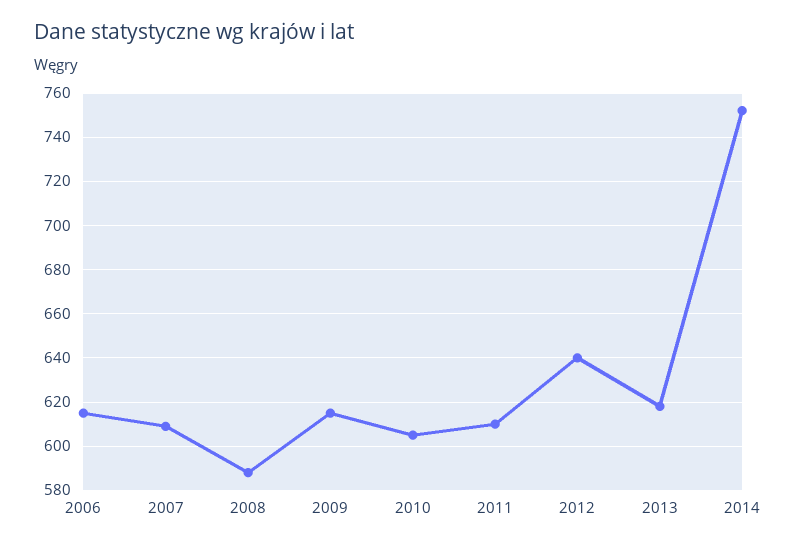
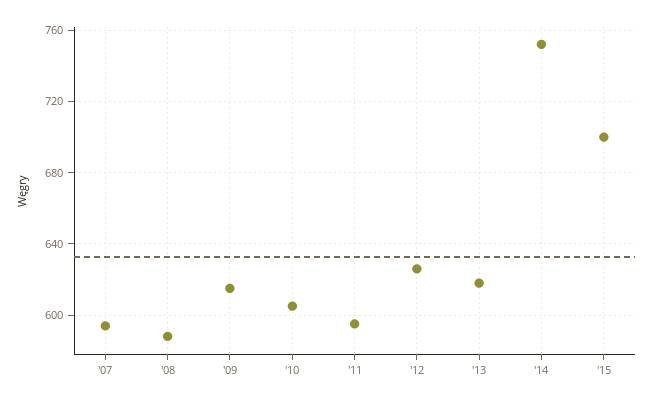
2006: 615 -> none
2007: 610 -> 595
2011: 610 -> 595
2012: 640 -> 625
'15: none -> 700

